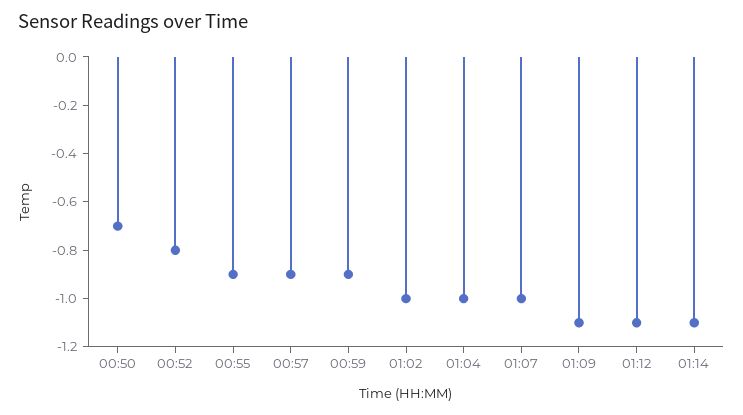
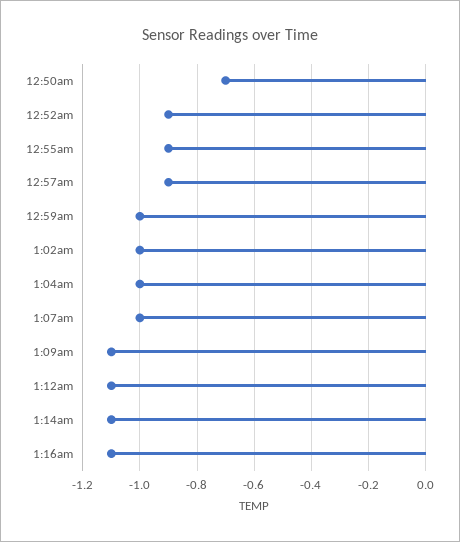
00:52: -0.8 -> -0.9
00:59: -0.9 -> -1
1:16am: none -> -1.1

